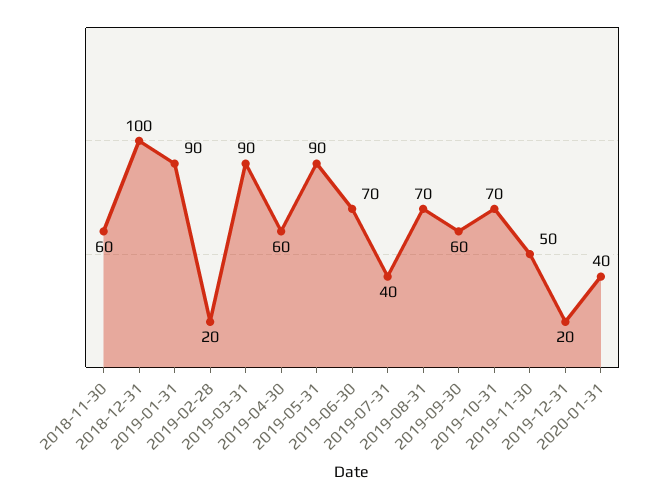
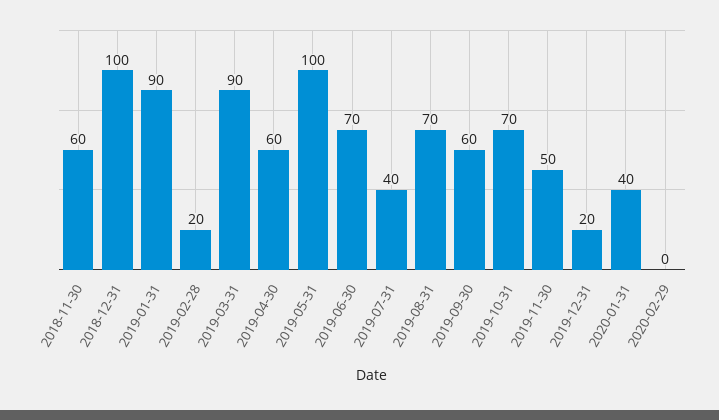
2019-05-31: 90 -> 100
2020-02-29: none -> 0

